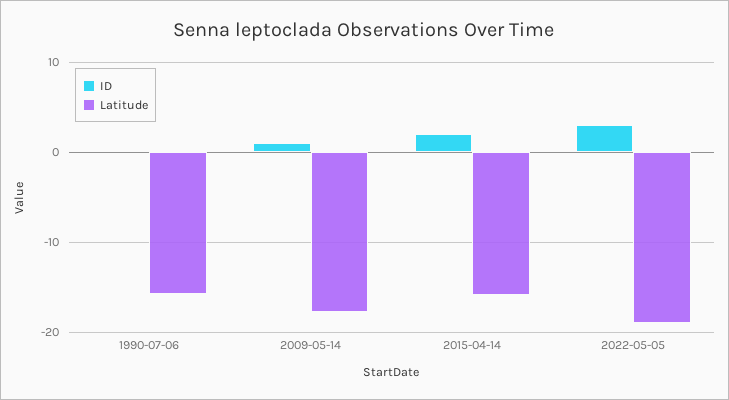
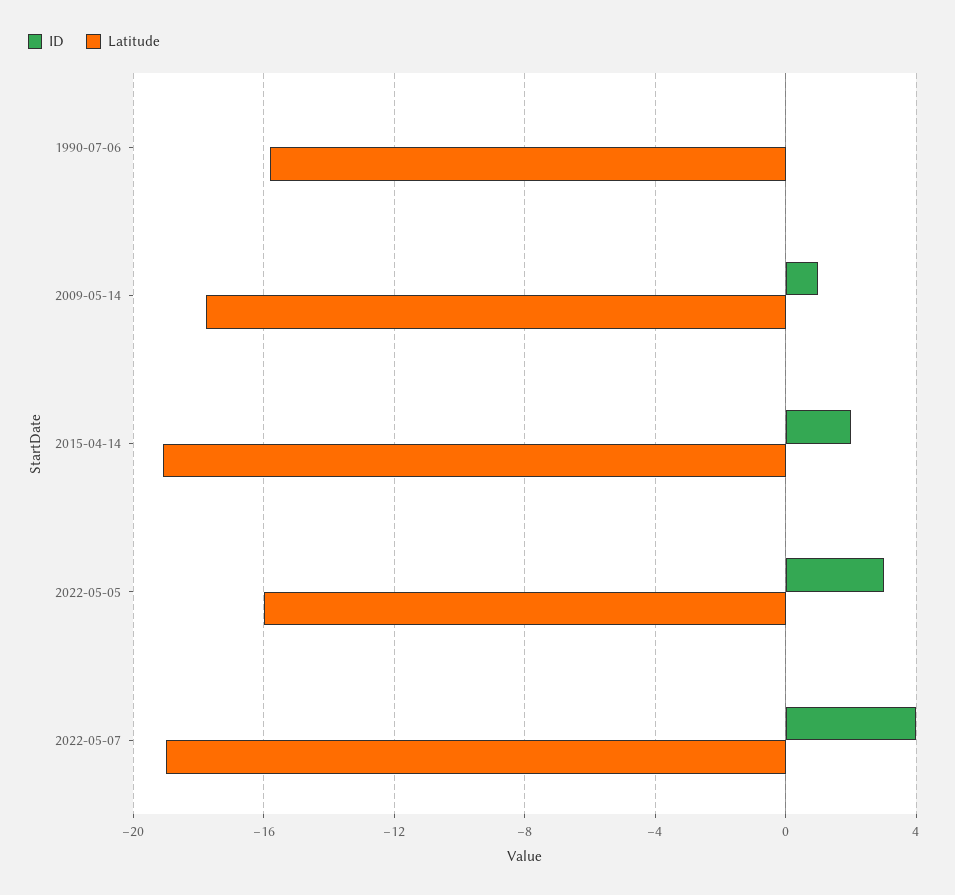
Latitude, 2015-04-14: -16 -> -19
Latitude, 2022-05-05: -19 -> -16
ID, 2022-05-07: none -> 4
Latitude, 2022-05-07: none -> -19

